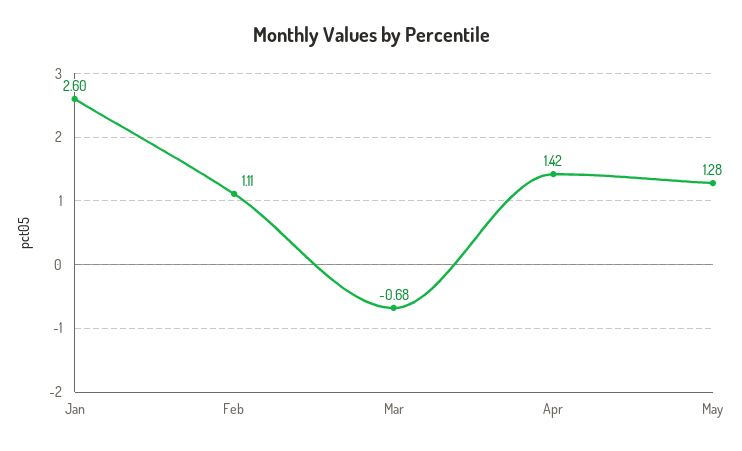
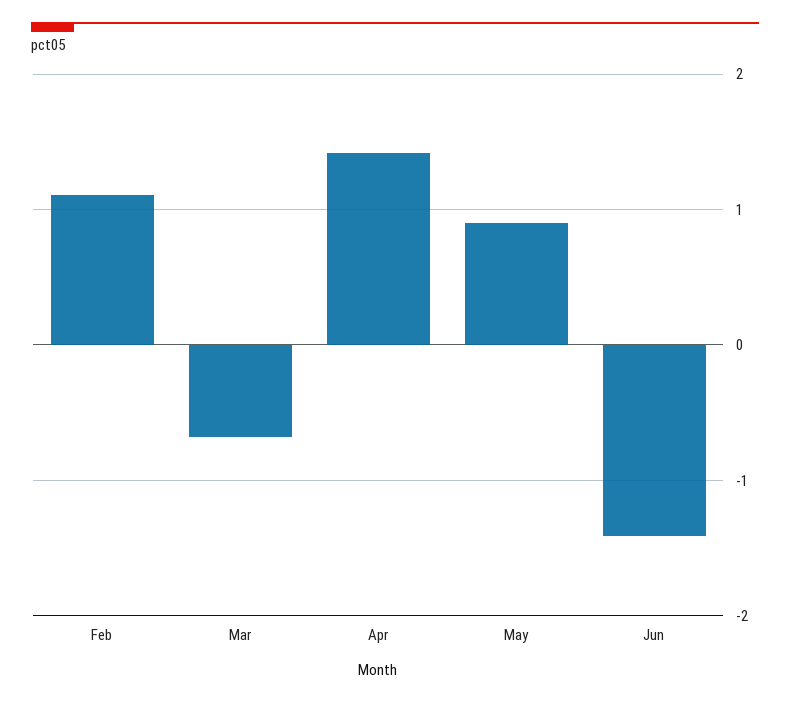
Jan: 2.6 -> none
May: 1.28 -> 0.9
Jun: none -> -1.4

